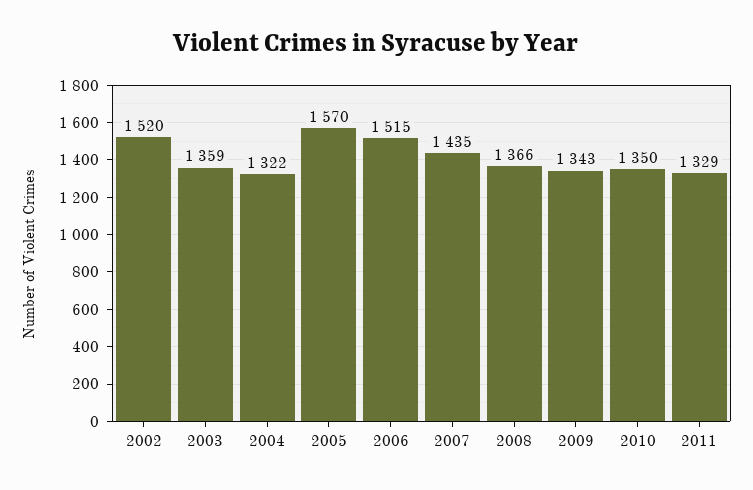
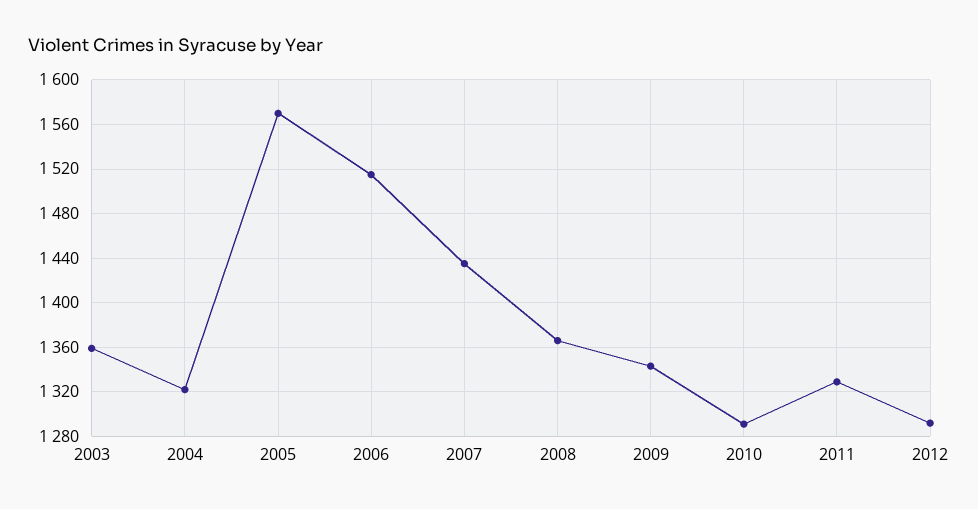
2002: 1520 -> none
2010: 1350 -> 1290
2012: none -> 1290

